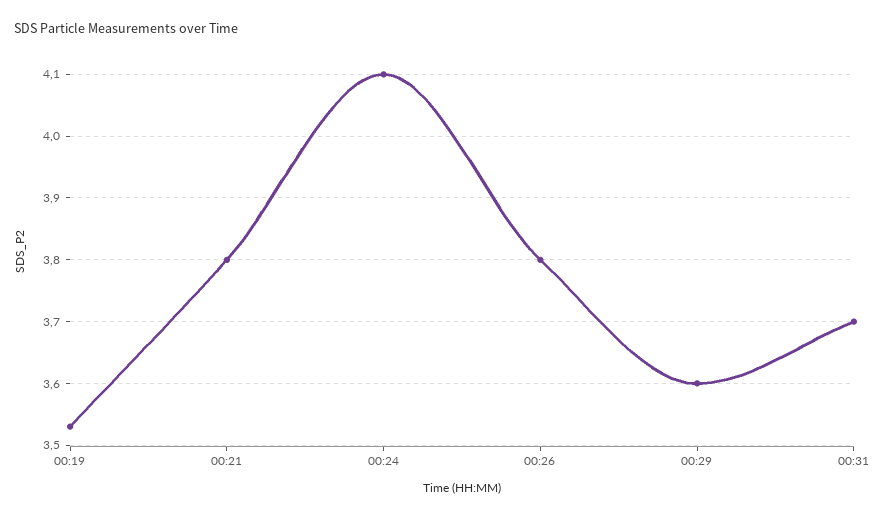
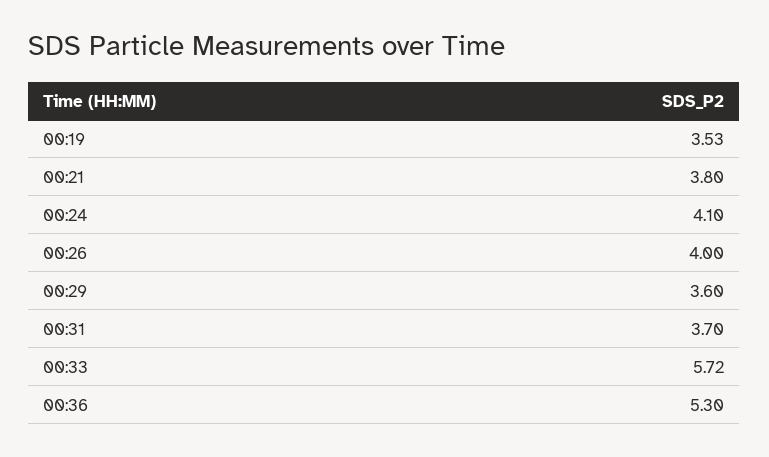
00:26: 3.8 -> 4
00:33: none -> 5.72
00:36: none -> 5.3

